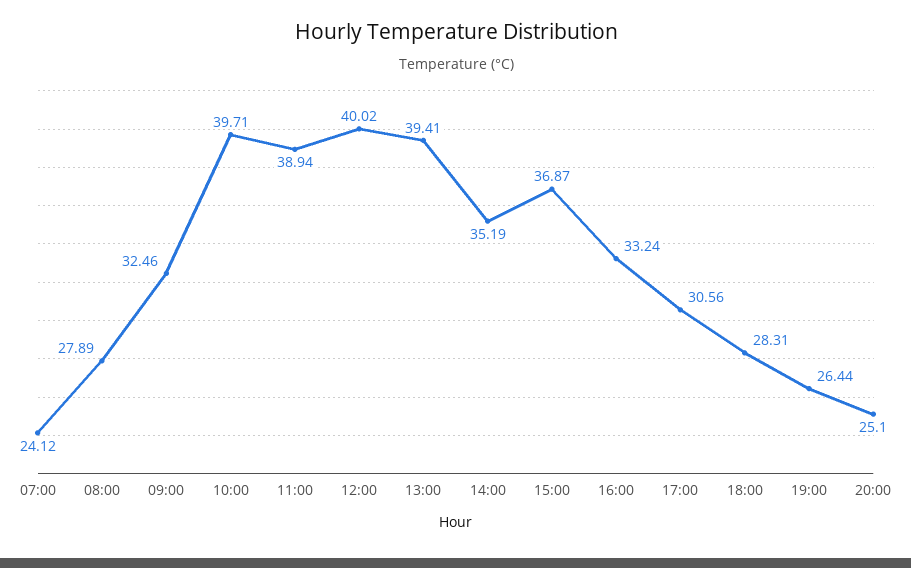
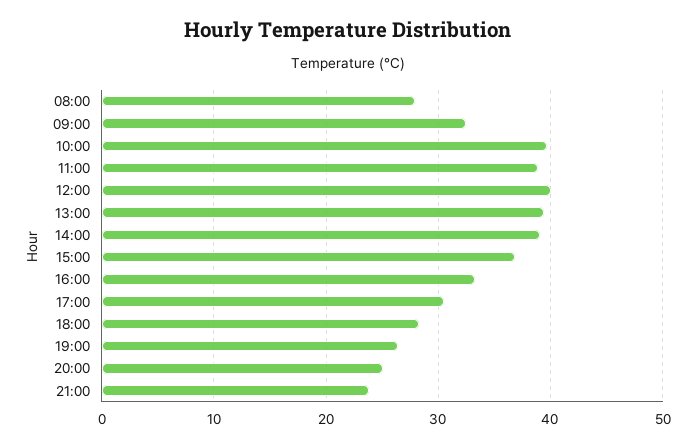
07:00: 24.12 -> none
14:00: 35.19 -> 39
21:00: none -> 24

